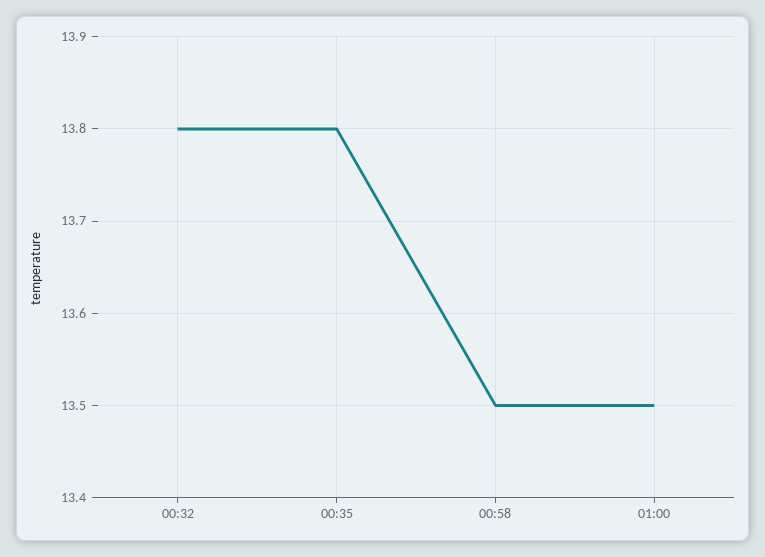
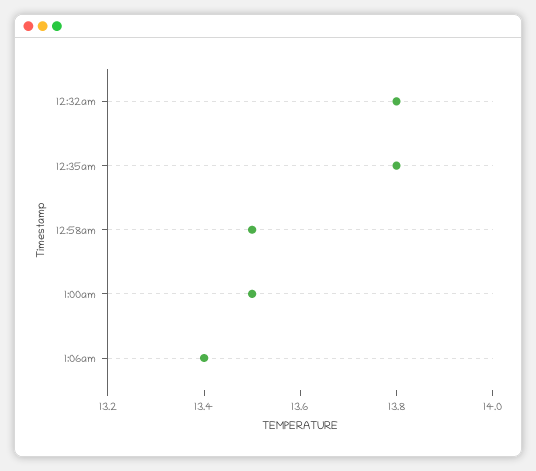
1:06am: none -> 13.4

